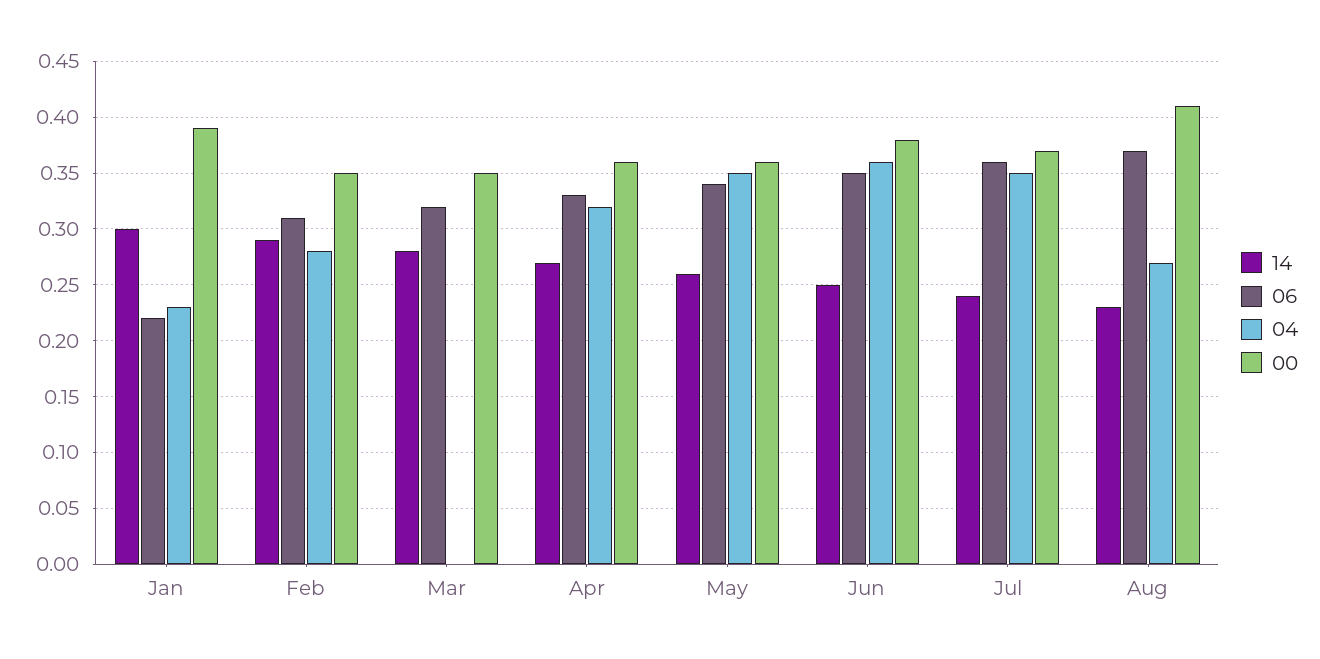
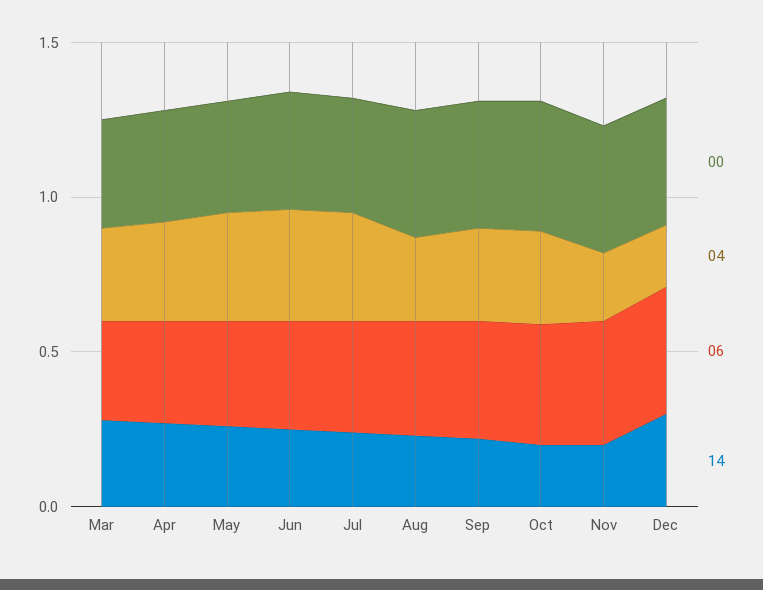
14, Jan: 0.3 -> none
06, Jan: 0.22 -> none
04, Jan: 0.23 -> none
00, Jan: 0.39 -> none
14, Feb: 0.29 -> none
06, Feb: 0.31 -> none
04, Feb: 0.28 -> none
00, Feb: 0.35 -> none
04, Mar: 0 -> 0.3
00, Sep: none -> 0.4
04, Sep: none -> 0.3
06, Sep: none -> 0.4
14, Sep: none -> 0.2
00, Oct: none -> 0.4
04, Oct: none -> 0.3
06, Oct: none -> 0.4
14, Oct: none -> 0.2
00, Nov: none -> 0.4
04, Nov: none -> 0.2
06, Nov: none -> 0.4
14, Nov: none -> 0.2
00, Dec: none -> 0.4
04, Dec: none -> 0.2
06, Dec: none -> 0.4
14, Dec: none -> 0.3

